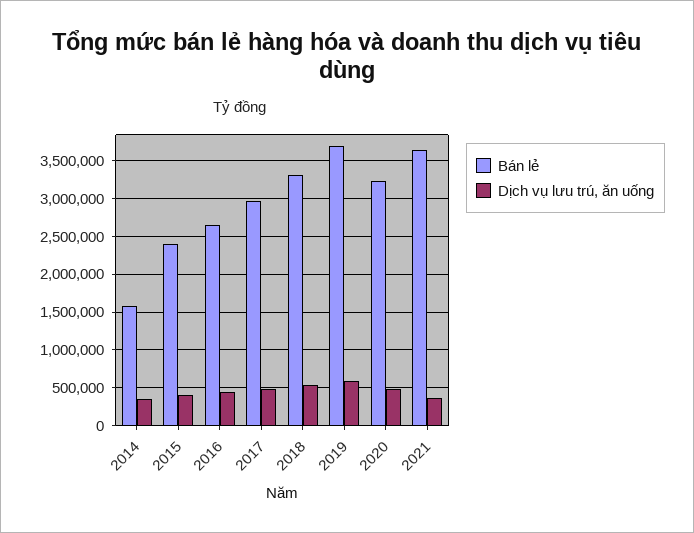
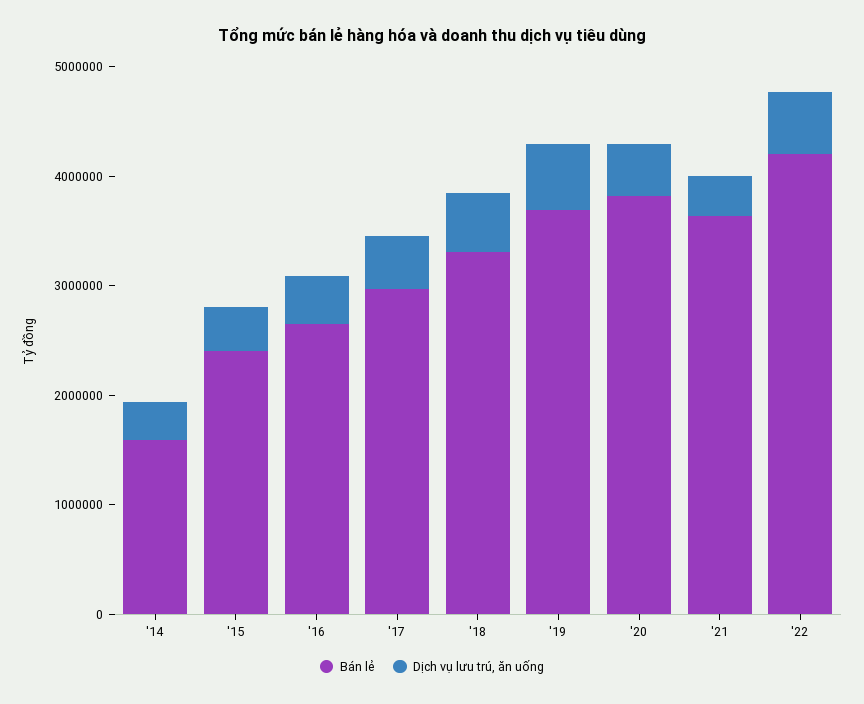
Bán lẻ, 2020: 3200000 -> 3800000
Bán lẻ, '22: none -> 4200000
Dịch vụ lưu trú, ăn uống, '22: none -> 600000

